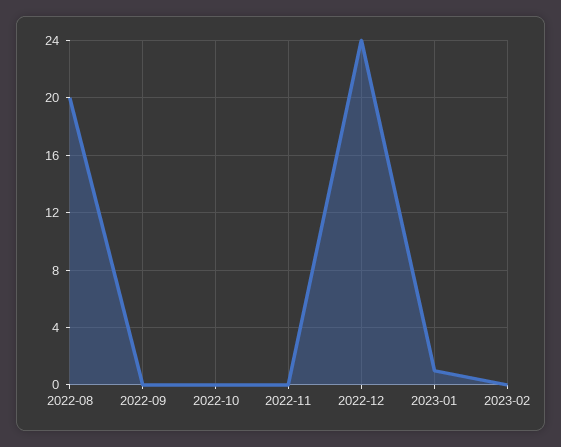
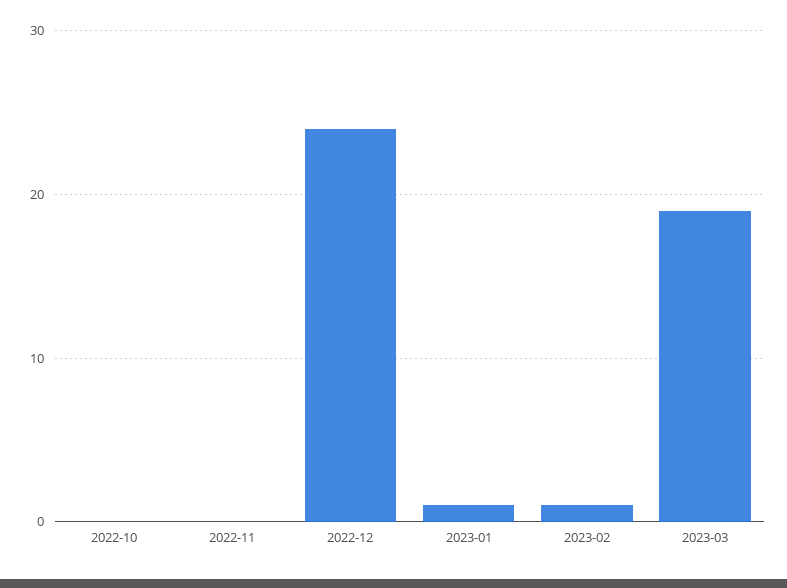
2022-08: 20 -> none
2022-09: 0 -> none
2023-02: 0 -> 1
2023-03: none -> 19

